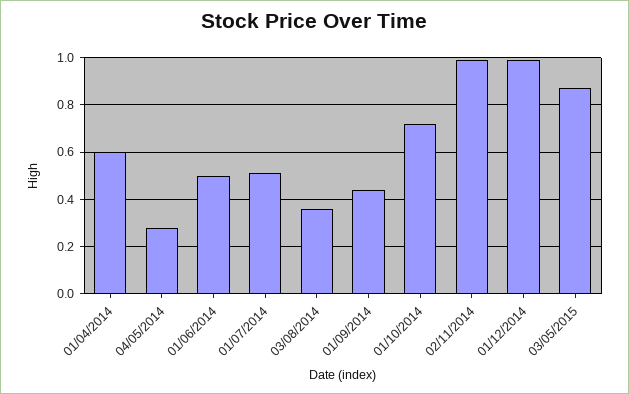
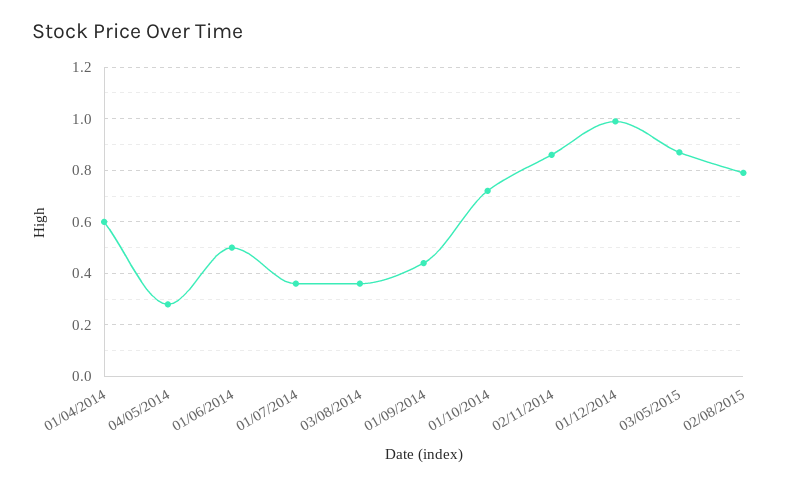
01/07/2014: 0.5 -> 0.35
02/11/2014: 1 -> 0.85
02/08/2015: none -> 0.8

